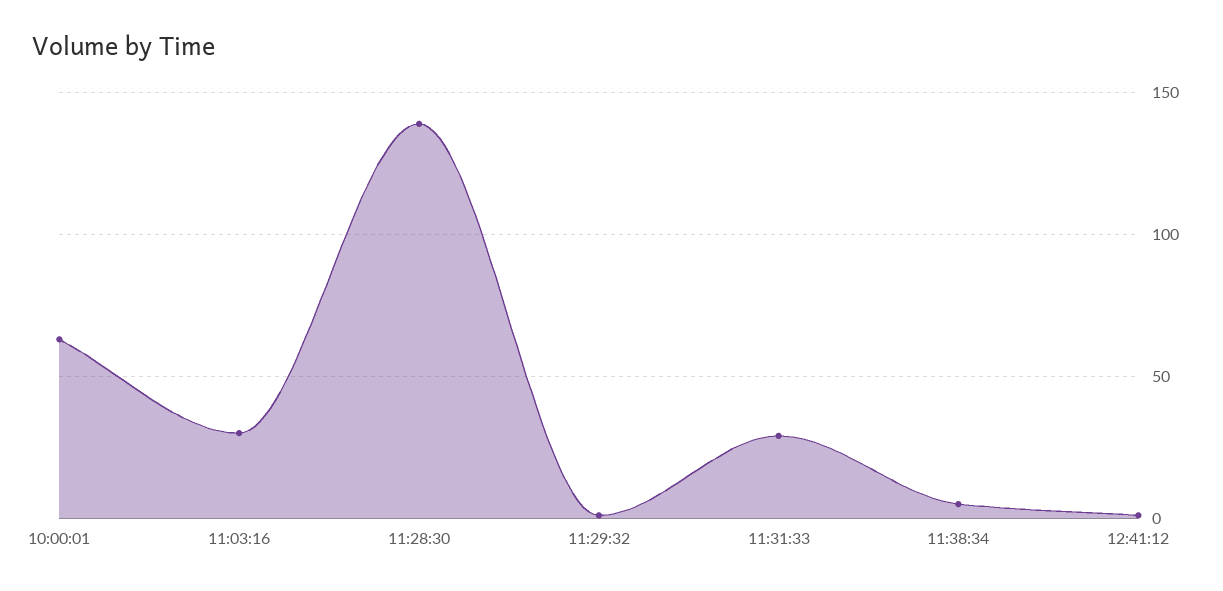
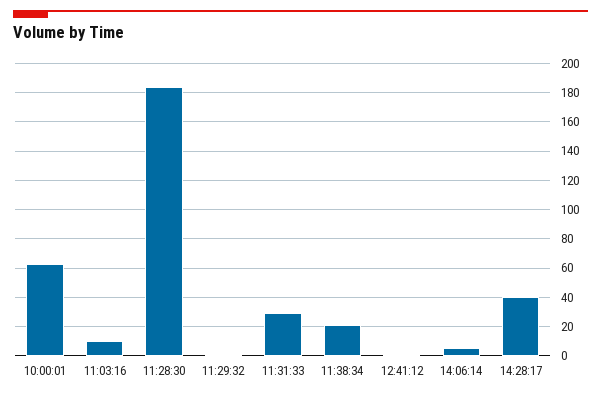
11:03:16: 30 -> 10
11:28:30: 140 -> 185
11:38:34: 5 -> 20
14:06:14: none -> 5
14:28:17: none -> 40

